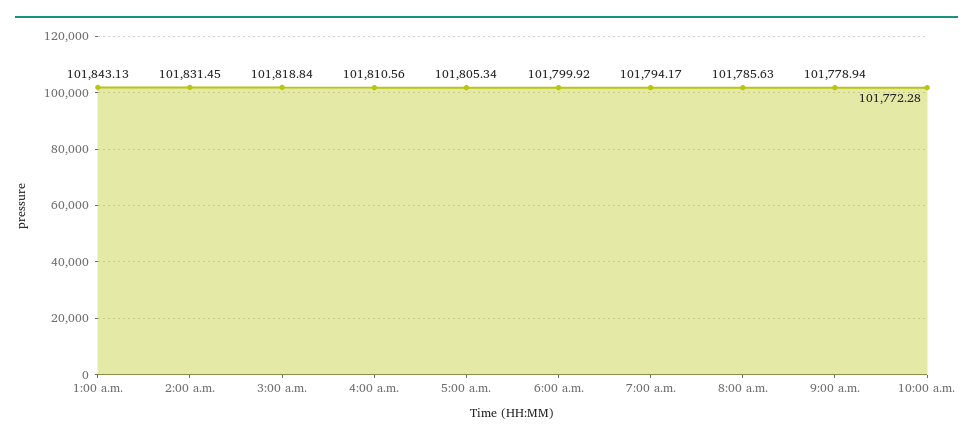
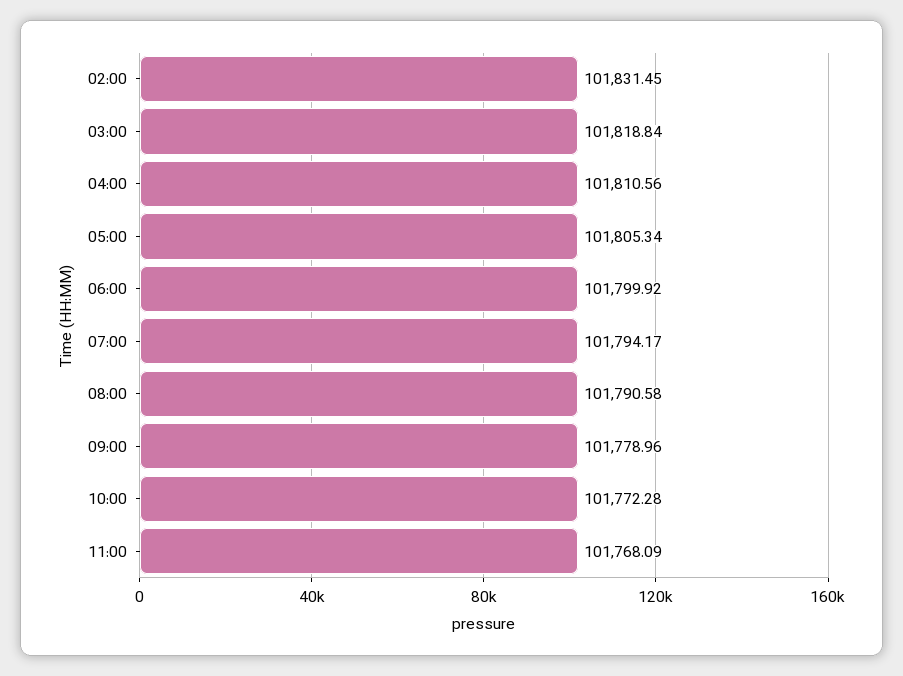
1:00 a.m.: 101843.13 -> none
8:00 a.m.: 101785.63 -> 101790.58
9:00 a.m.: 101778.94 -> 101778.96
11:00: none -> 101768.09

